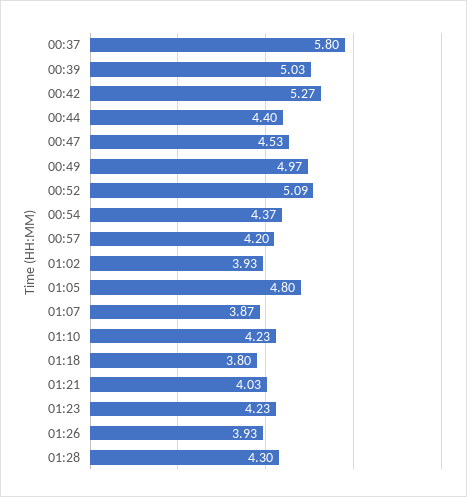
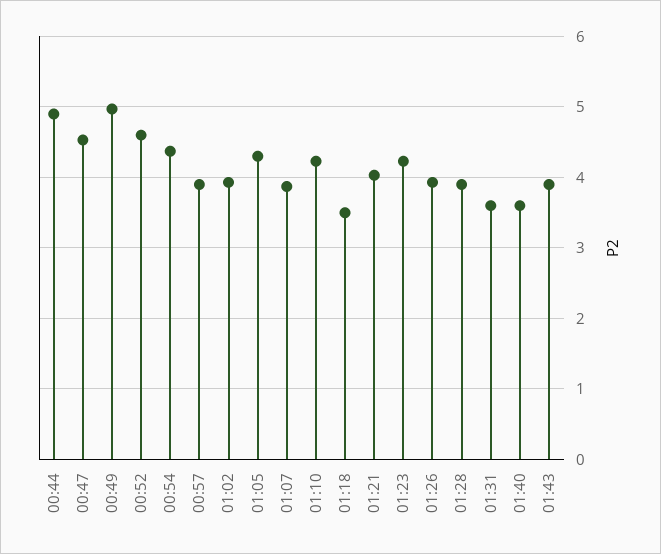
00:37: 5.8 -> none
00:39: 5.03 -> none
00:42: 5.27 -> none
00:44: 4.4 -> 4.9
00:52: 5.09 -> 4.6
00:57: 4.2 -> 3.9
01:05: 4.8 -> 4.3
01:18: 3.8 -> 3.5
01:28: 4.3 -> 3.9
01:31: none -> 3.6
01:40: none -> 3.6
01:43: none -> 3.9

